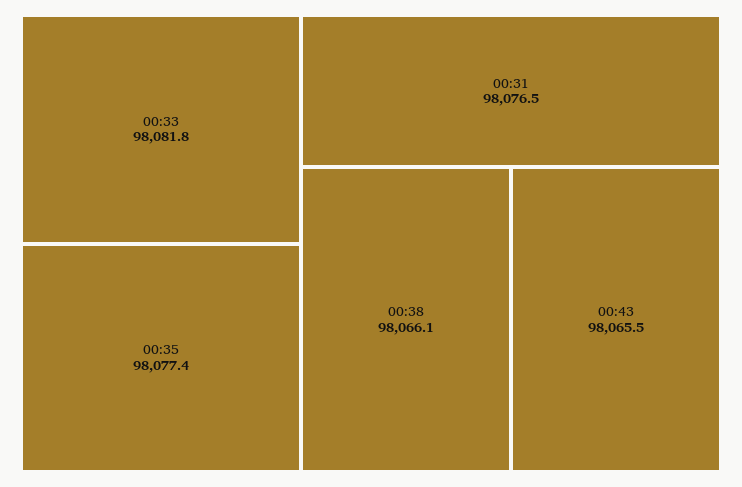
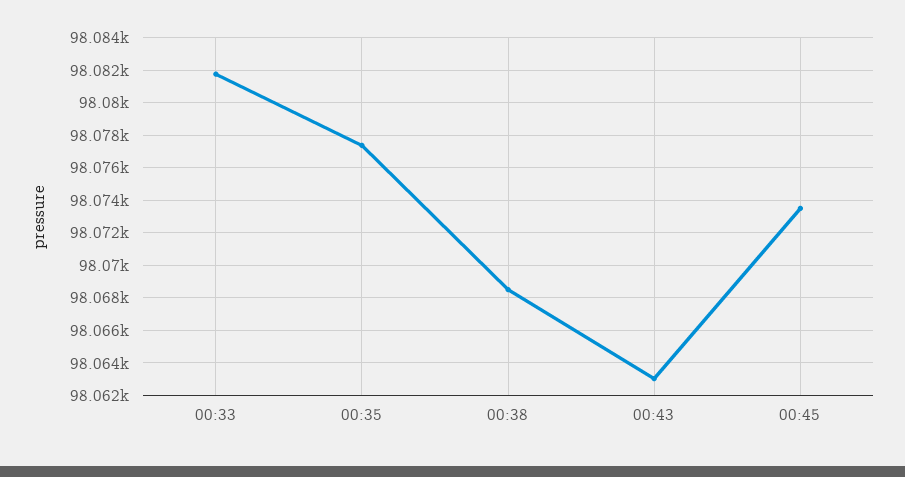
00:31: 98076.5 -> none
00:38: 98066.1 -> 98068.5
00:43: 98065.5 -> 98063
00:45: none -> 98073.5

